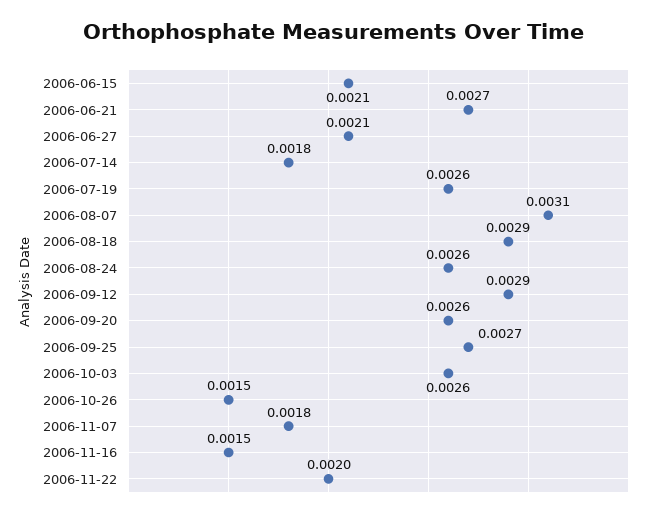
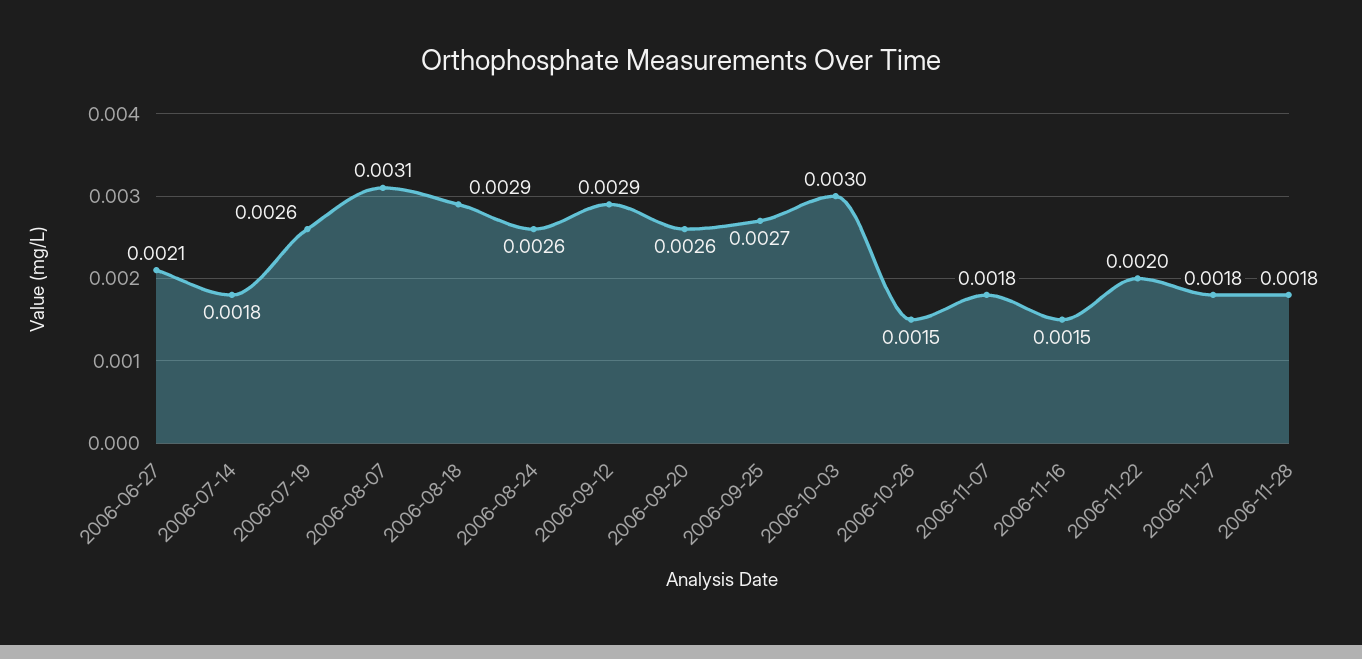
2006-06-15: 0.0021 -> none
2006-06-21: 0.0027 -> none
2006-10-03: 0.0026 -> 0.003
2006-11-27: none -> 0.0018
2006-11-28: none -> 0.0018

